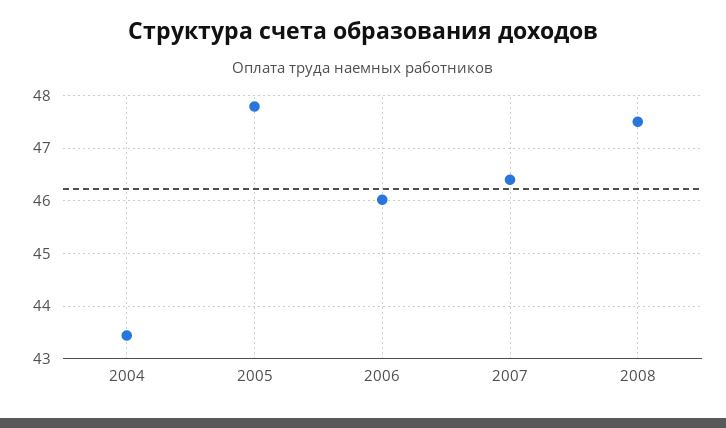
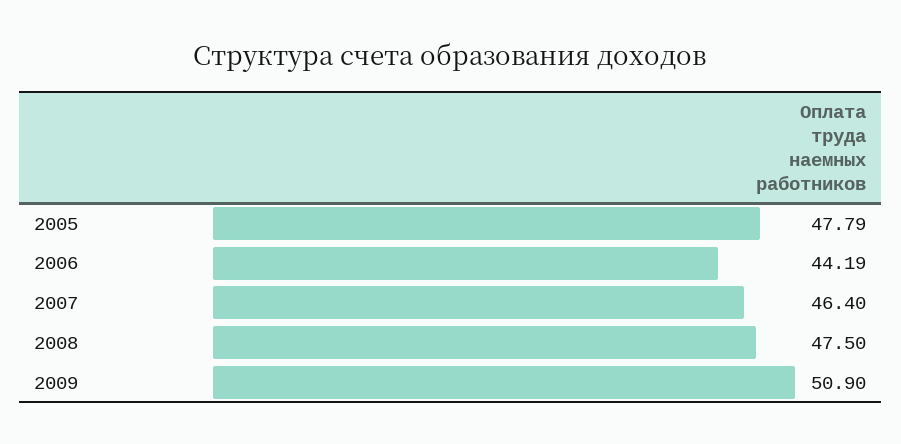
2004: 43.4 -> none
2006: 46 -> 44.19
2009: none -> 50.9

